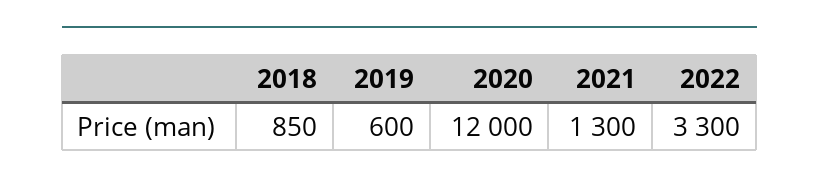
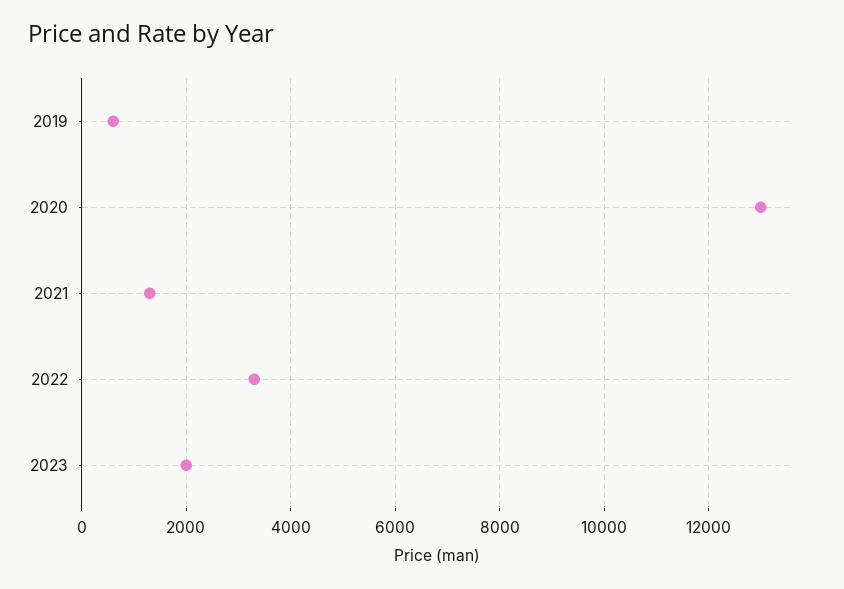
2018: 850 -> none
2020: 12000 -> 13000
2023: none -> 2000

